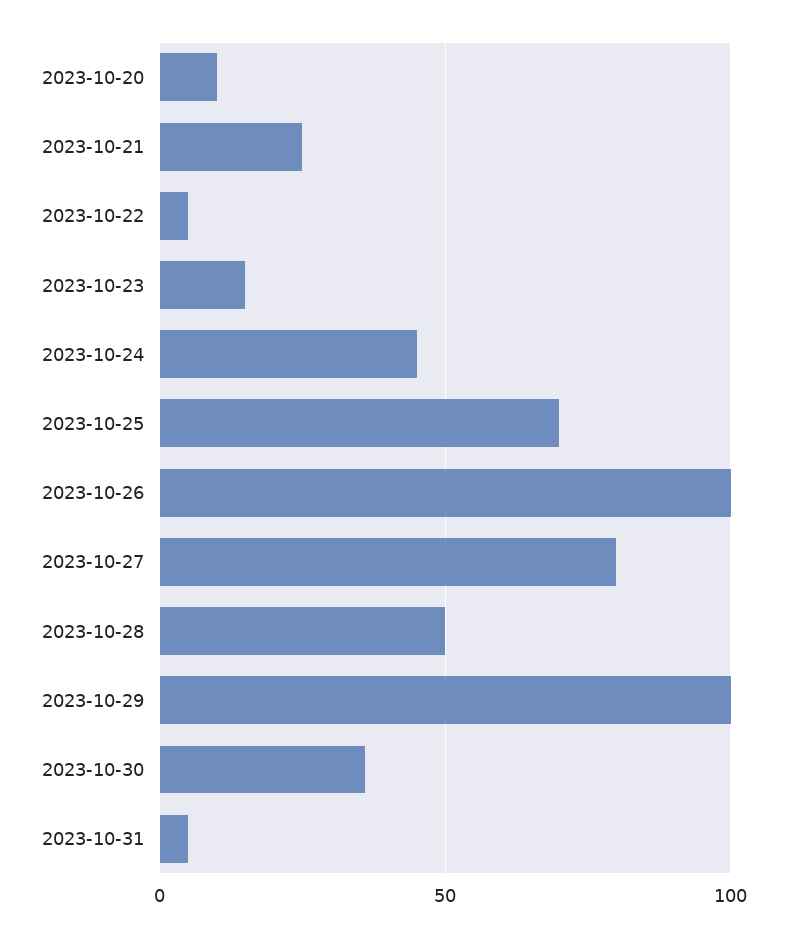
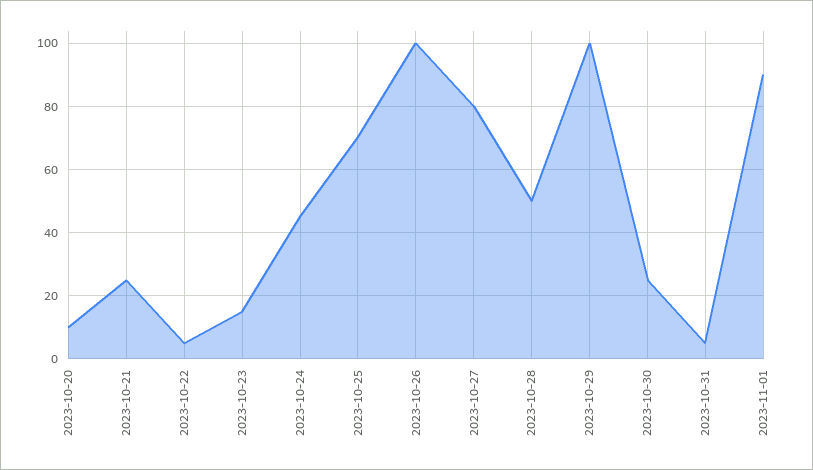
2023-10-30: 35 -> 25
2023-11-01: none -> 90

